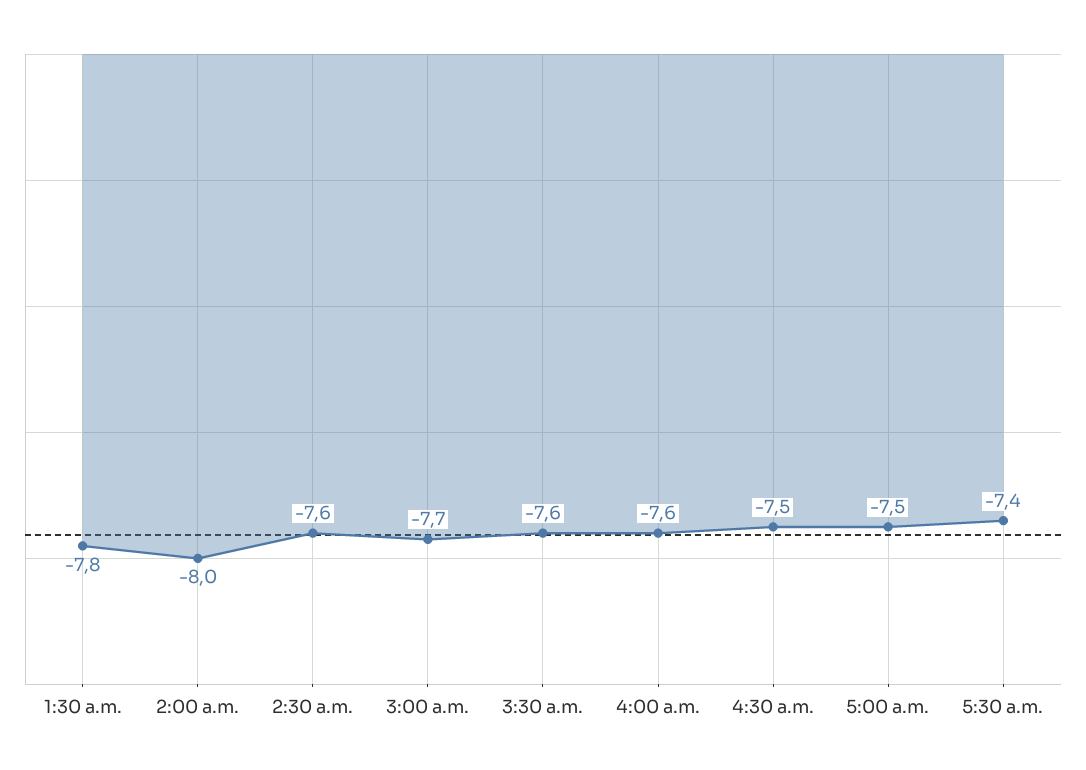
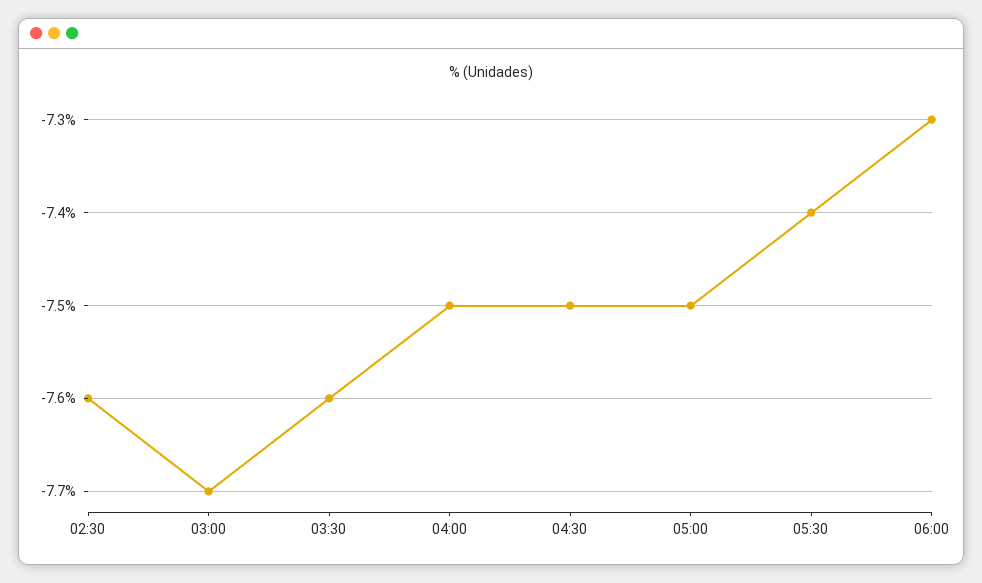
1:30 a.m.: -7.8 -> none
2:00 a.m.: -8 -> none
4:00 a.m.: -7.6 -> -7.5
06:00: none -> -7.3

